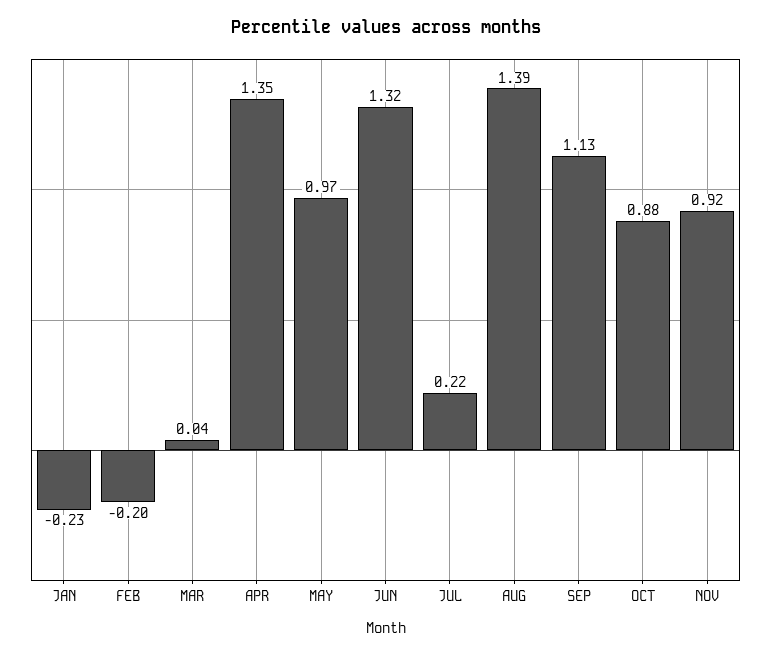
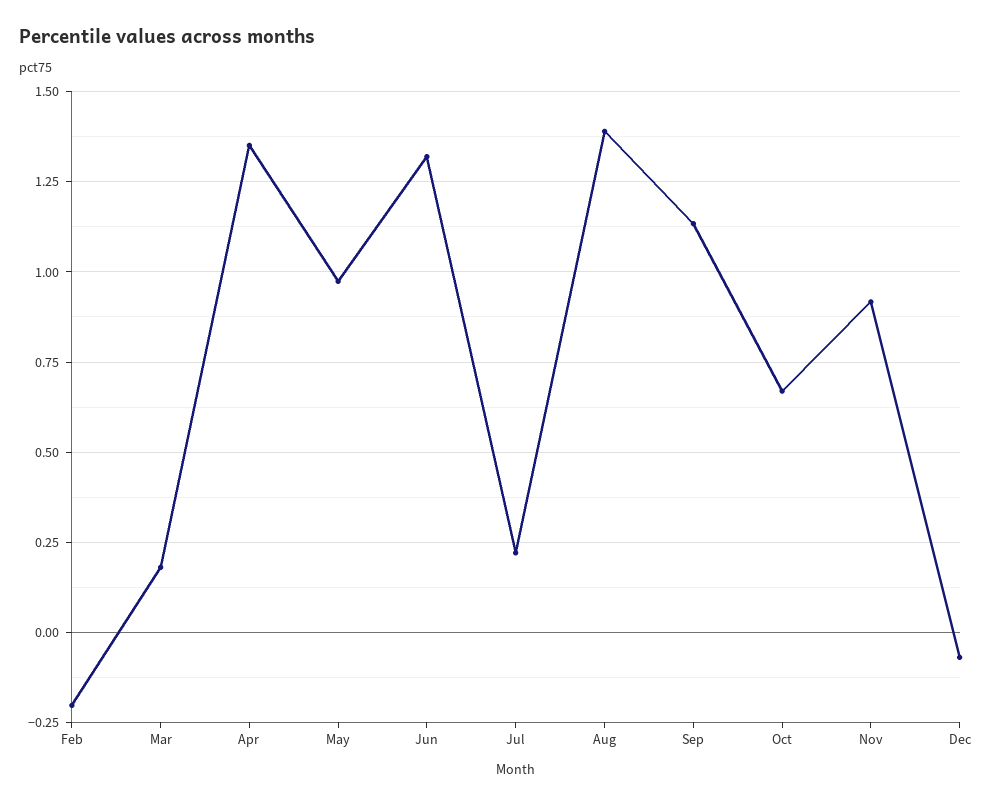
JAN: -0.23 -> none
MAR: 0.04 -> 0.175
OCT: 0.88 -> 0.675
Dec: none -> -0.075

